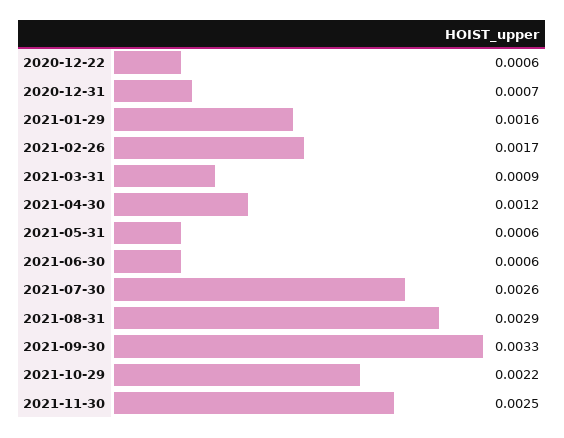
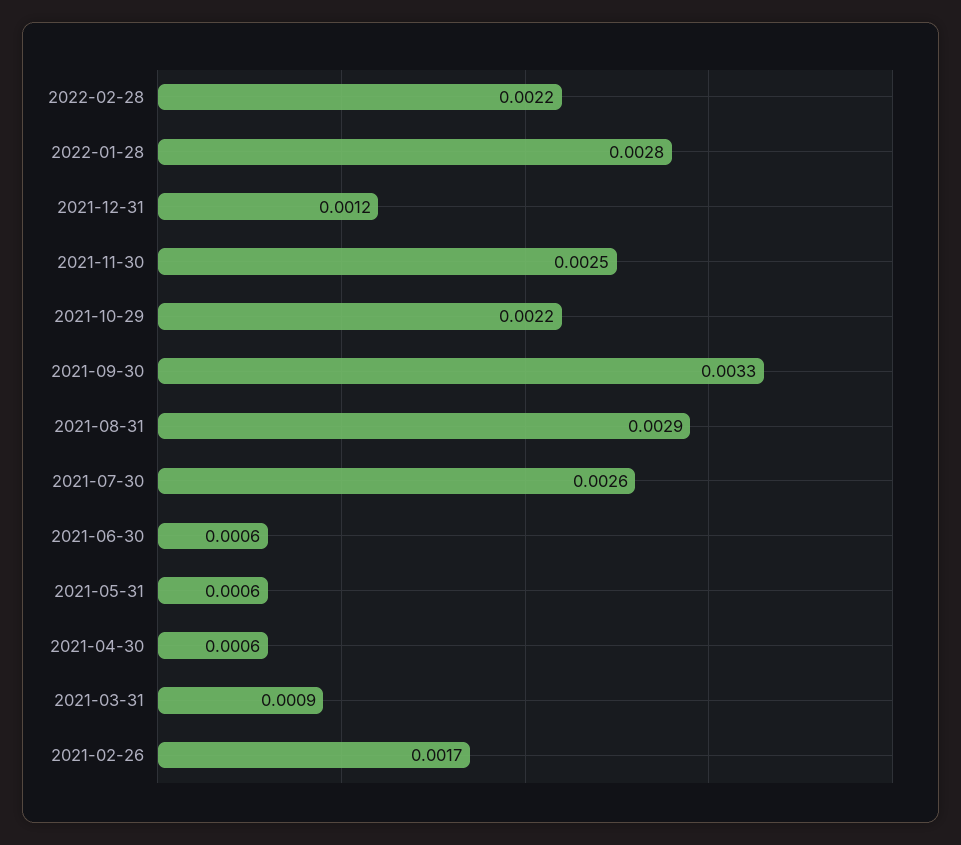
2020-12-22: 0.0006 -> none
2020-12-31: 0.0007 -> none
2021-01-29: 0.0016 -> none
2021-04-30: 0.0012 -> 0.0006
2022-02-28: none -> 0.0022
2022-01-28: none -> 0.0028
2021-12-31: none -> 0.0012

